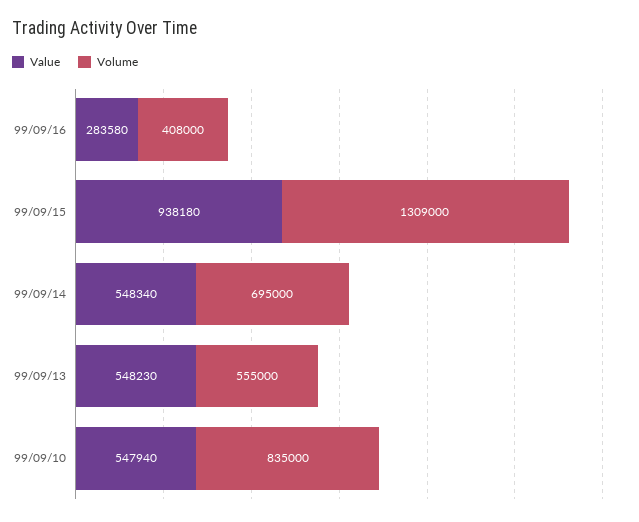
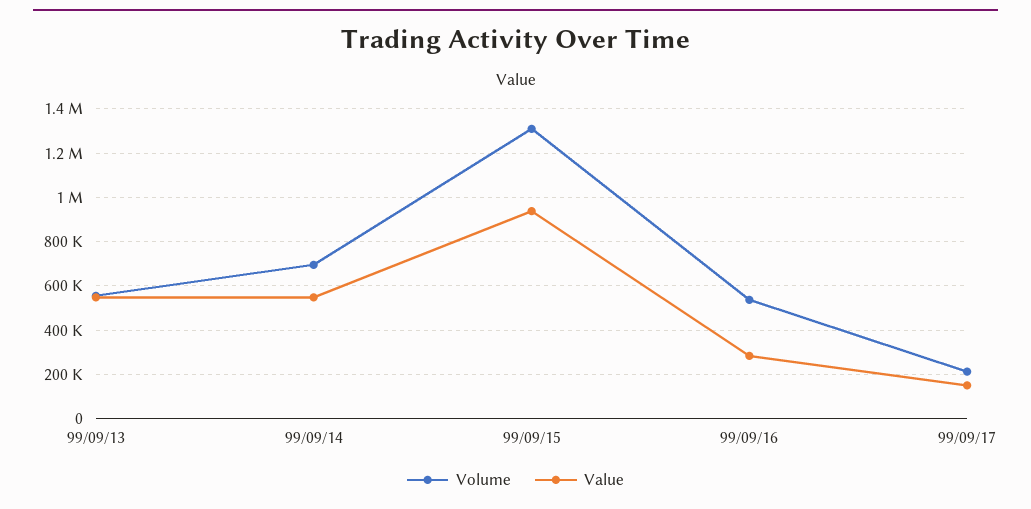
Volume, 99/09/16: 408000 -> 550000
Value, 99/09/10: 547940 -> none
Volume, 99/09/10: 835000 -> none
Volume, 99/09/17: none -> 200000
Value, 99/09/17: none -> 150000

